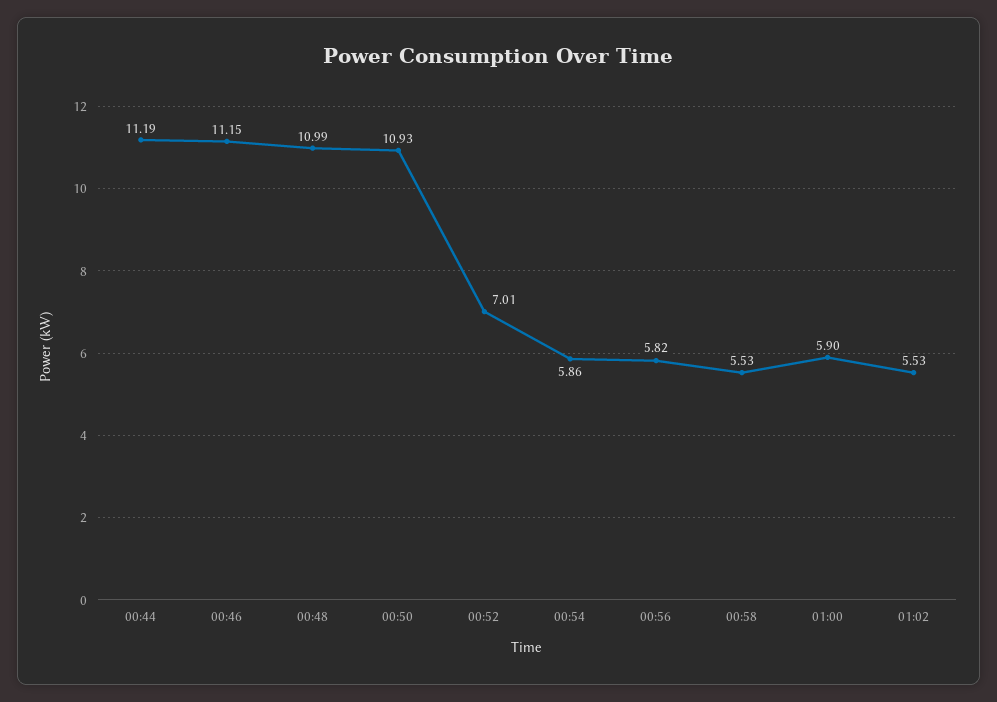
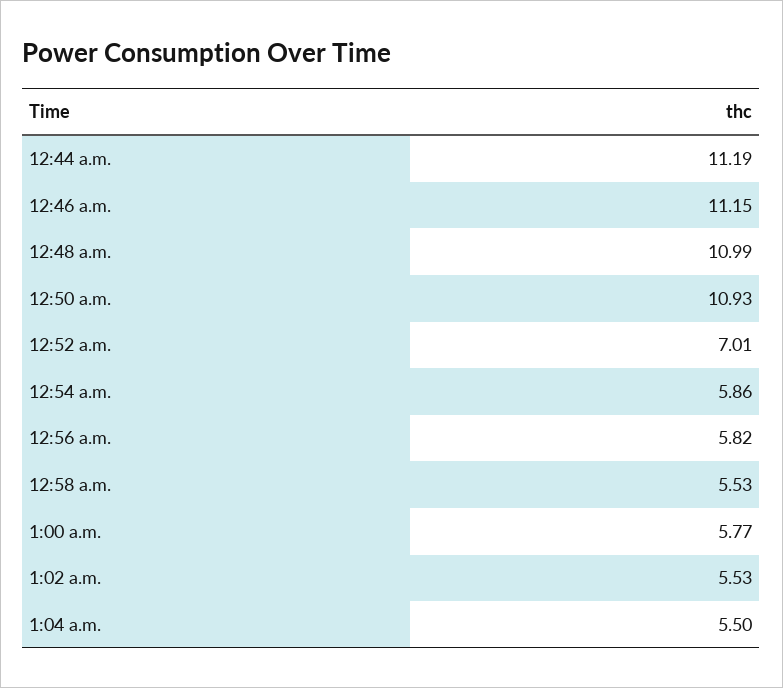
01:00: 5.9 -> 5.77
1:04 a.m.: none -> 5.5

